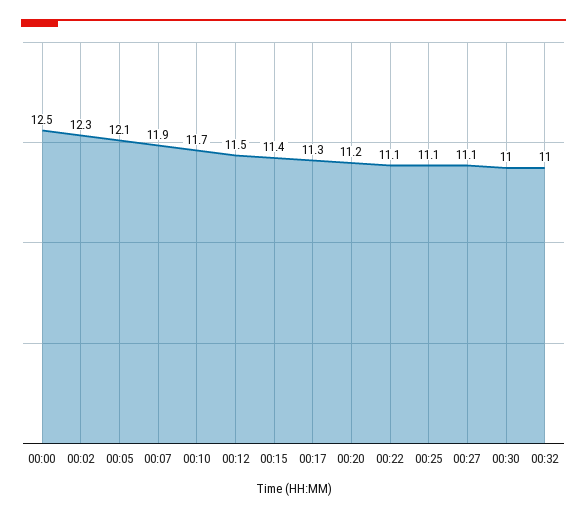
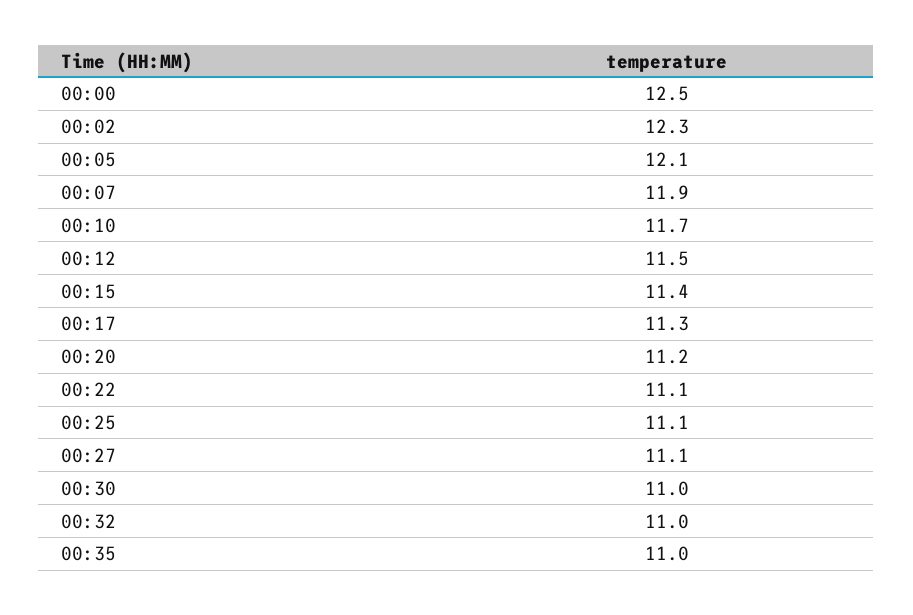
00:35: none -> 11

